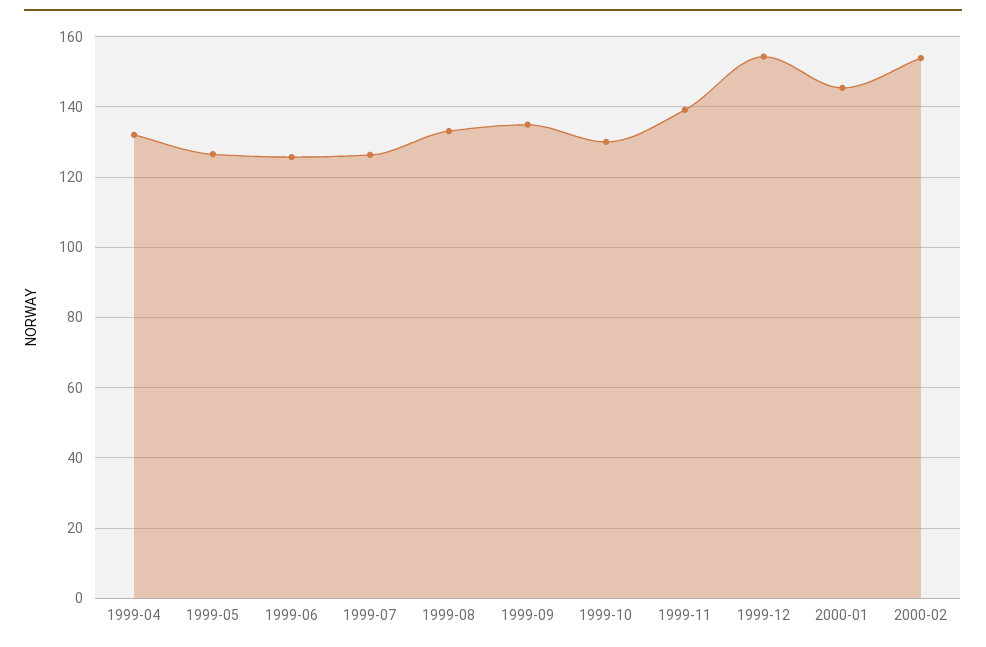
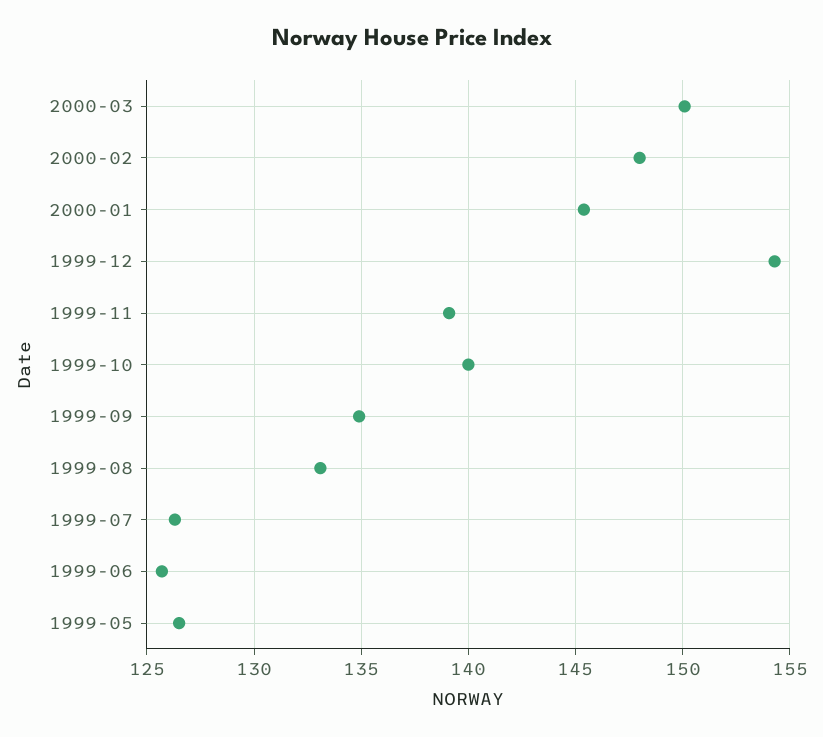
1999-04: 132 -> none
1999-10: 130 -> 140
2000-02: 154 -> 148
2000-03: none -> 150

